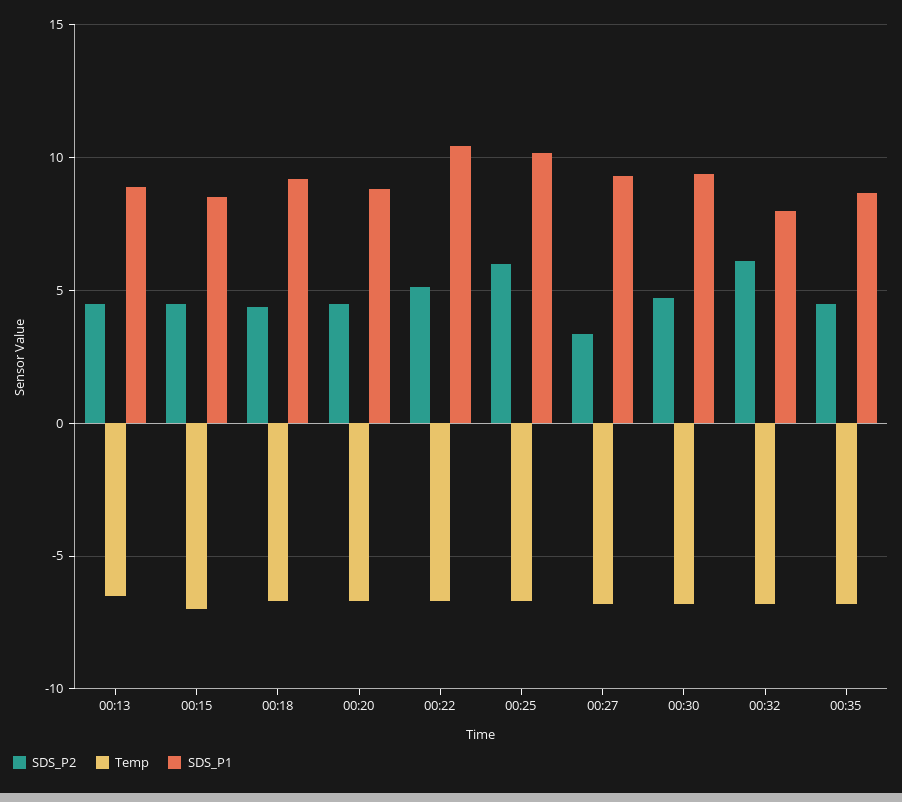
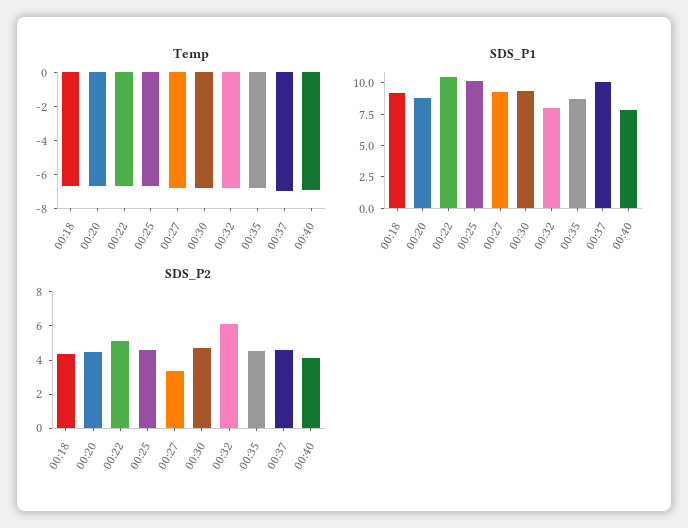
SDS_P2, 00:13: 4.5 -> none
Temp, 00:13: -6.5 -> none
SDS_P1, 00:13: 9 -> none
SDS_P2, 00:15: 4.5 -> none
Temp, 00:15: -7 -> none
SDS_P1, 00:15: 8.5 -> none
SDS_P2, 00:25: 6 -> 4.5
Temp, 00:37: none -> -7
Temp, 00:40: none -> -7
SDS_P1, 00:37: none -> 10
SDS_P1, 00:40: none -> 7.5
SDS_P2, 00:37: none -> 4.5
SDS_P2, 00:40: none -> 4

